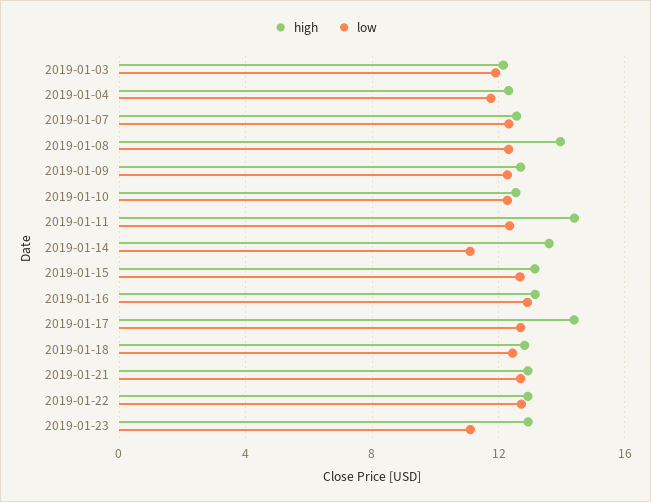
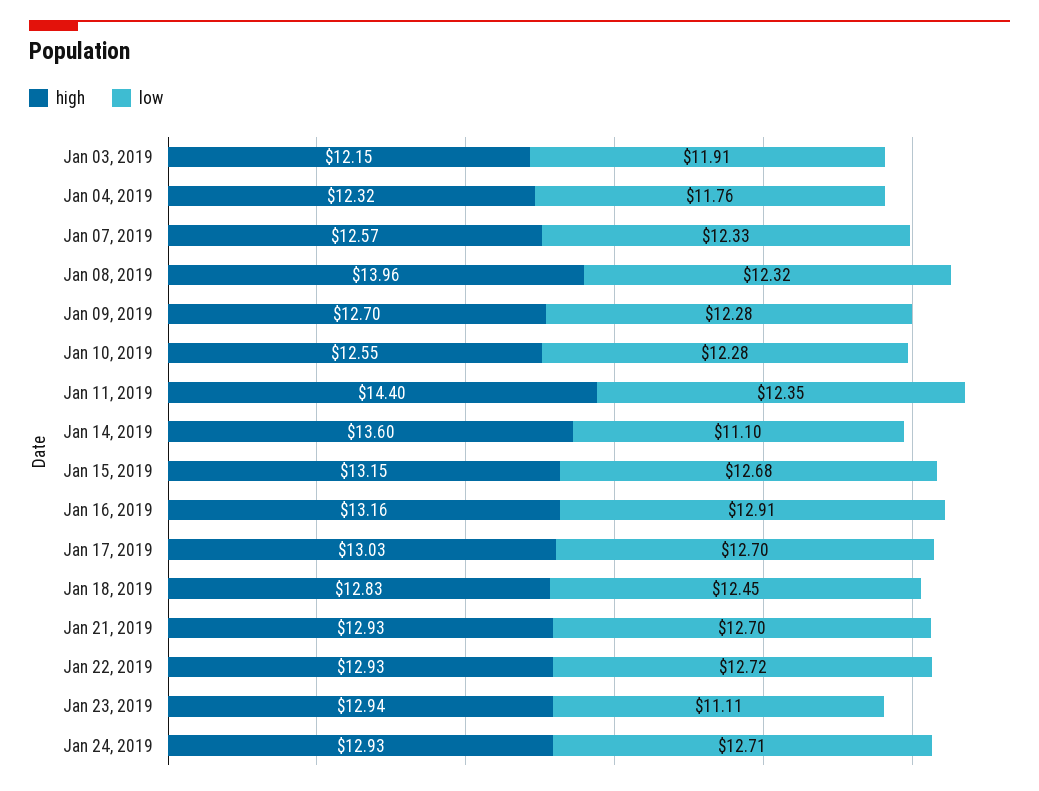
high, 2019-01-17: 14.5 -> 13.03
high, Jan 24, 2019: none -> 12.93
low, Jan 24, 2019: none -> 12.71

